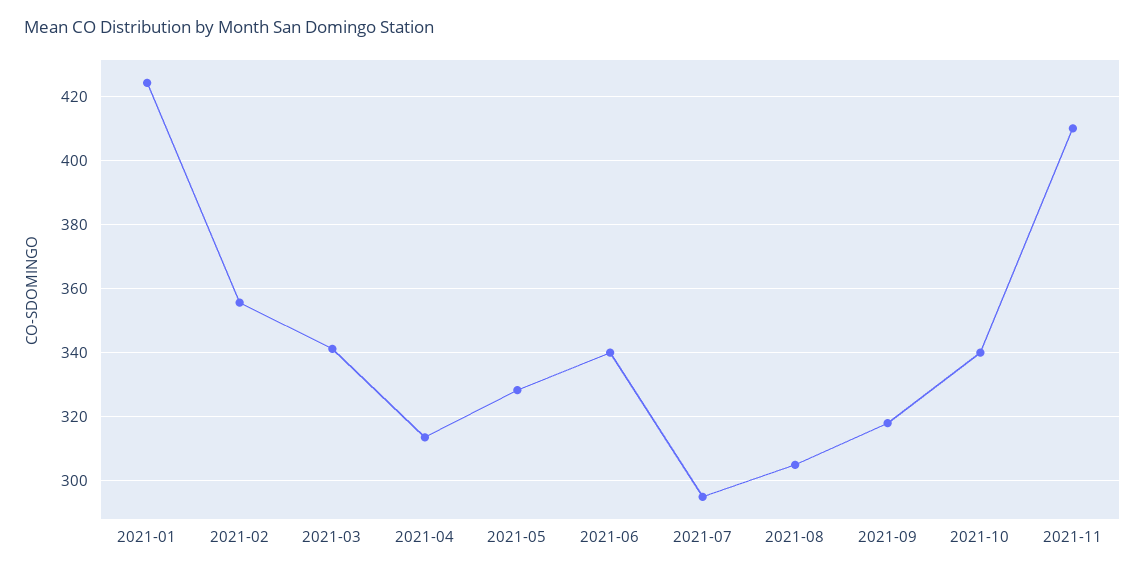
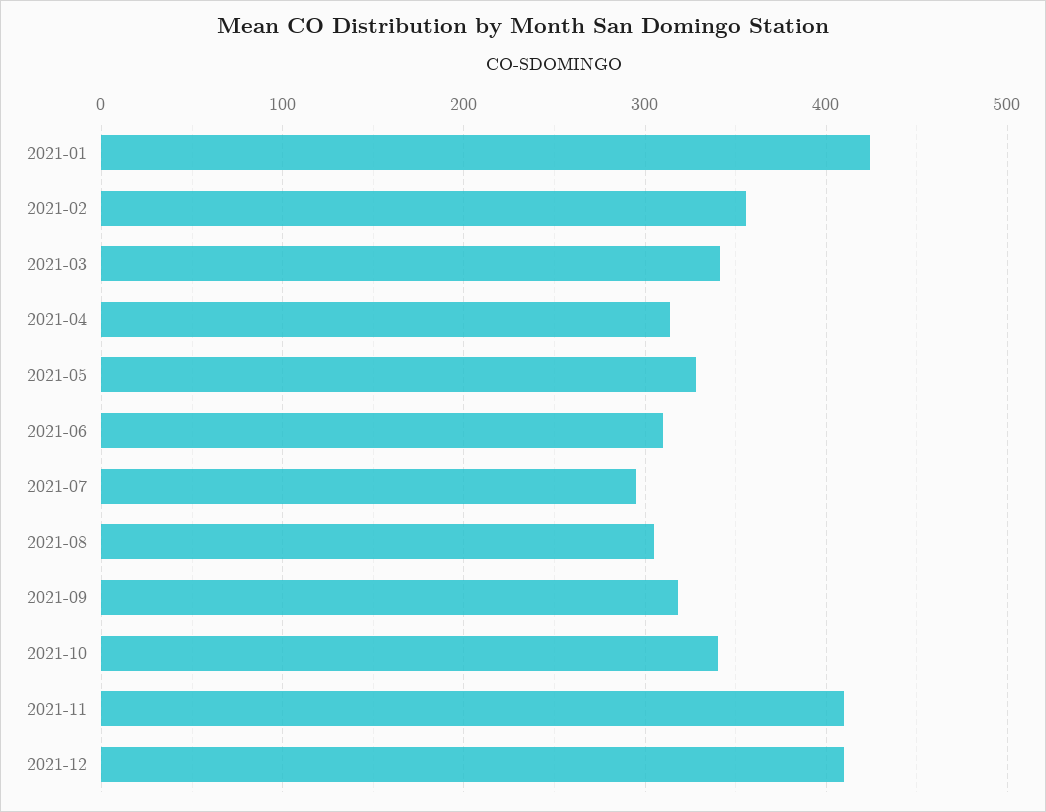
2021-06: 340 -> 310
2021-12: none -> 410

